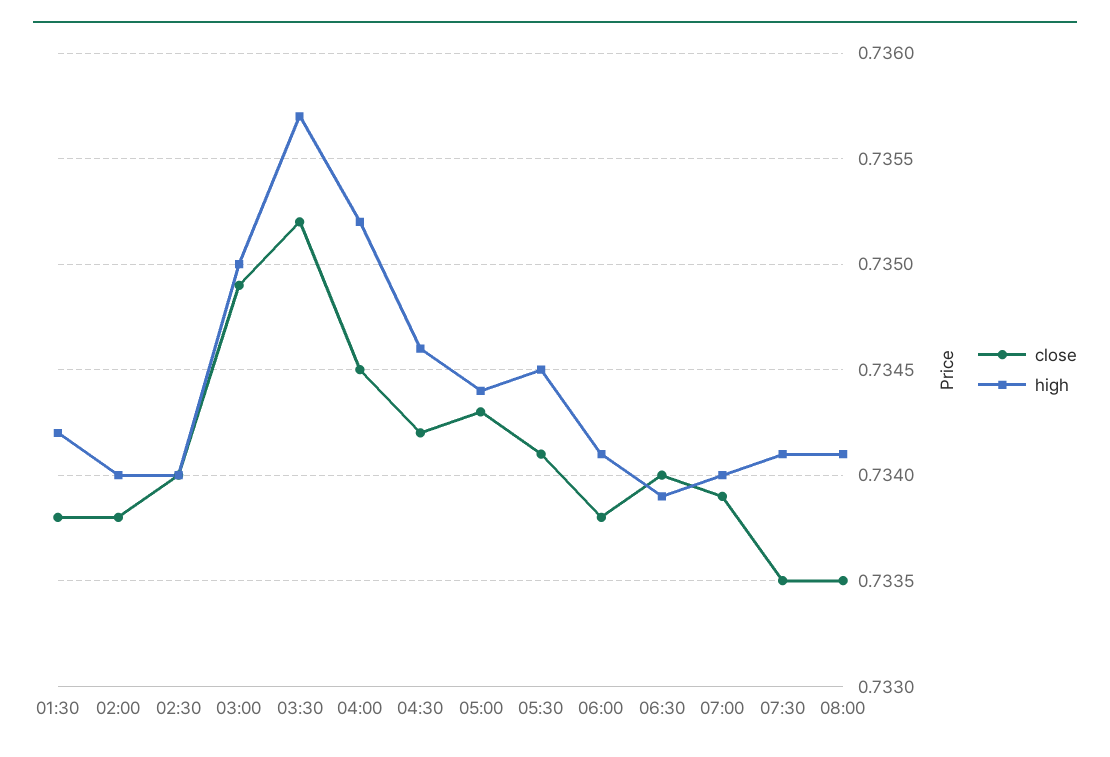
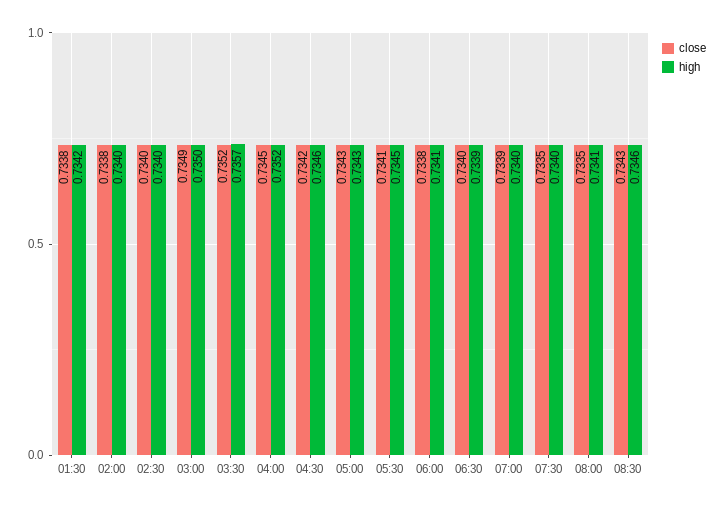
high, 05:00: 0.7344 -> 0.7343
high, 07:30: 0.7341 -> 0.734
close, 08:30: none -> 0.7343
high, 08:30: none -> 0.7346

